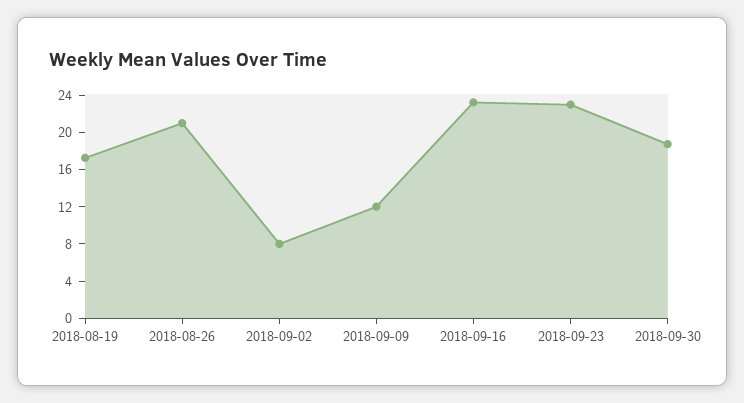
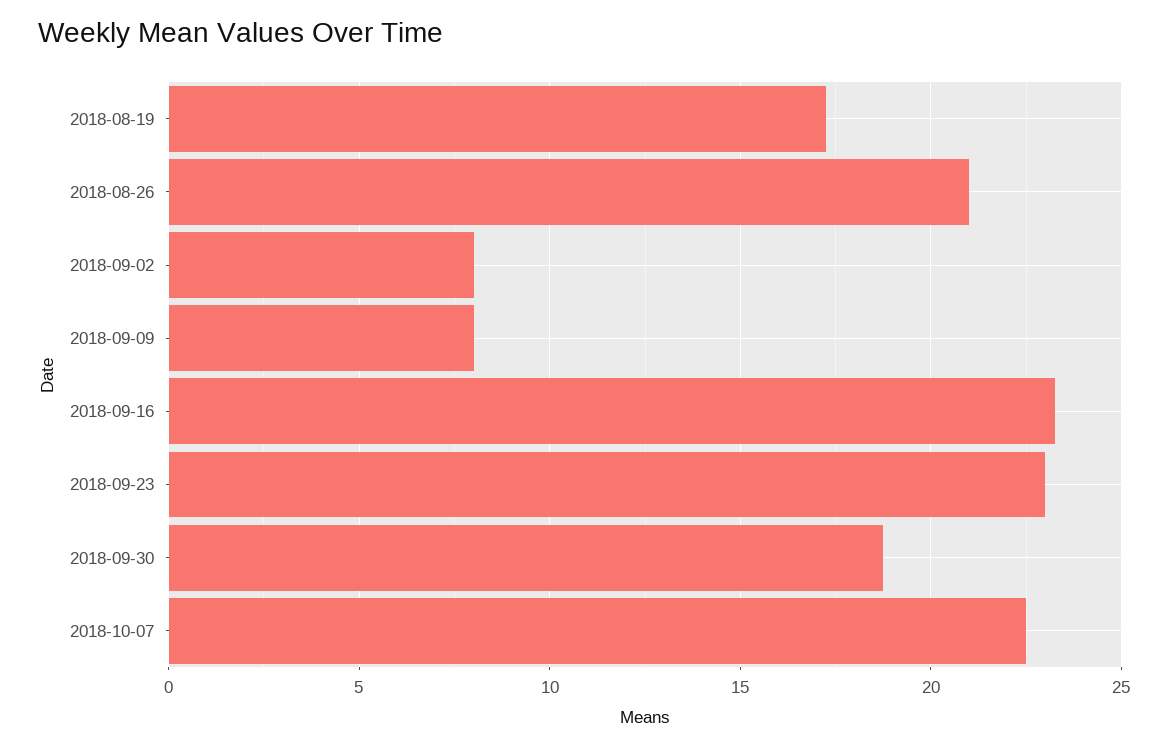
2018-09-09: 12 -> 8
2018-10-07: none -> 22.5

